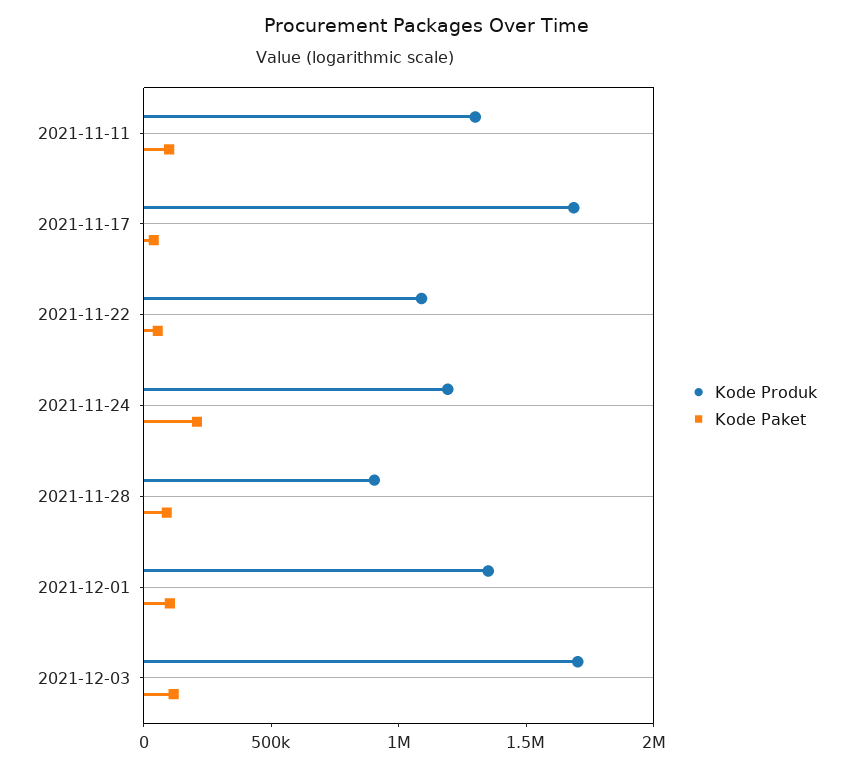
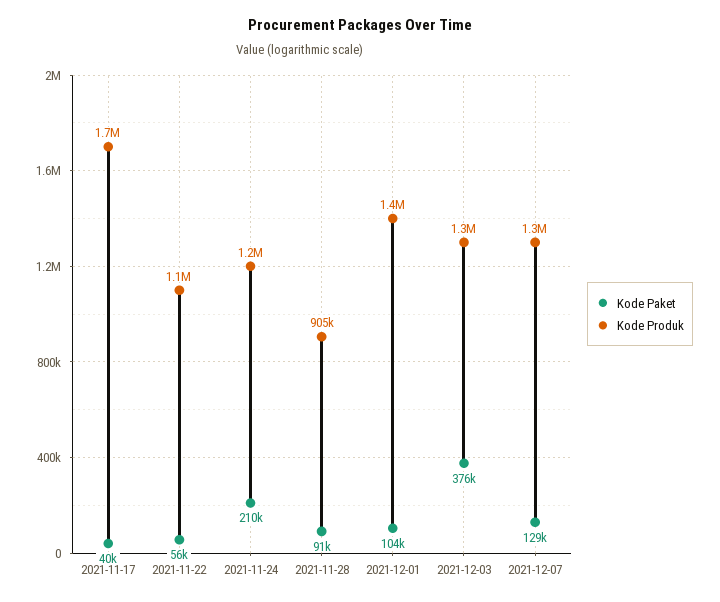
Kode Produk, 2021-11-11: 1300000 -> none
Kode Paket, 2021-11-11: 100000 -> none
Kode Produk, 2021-12-03: 1700000 -> 1300000
Kode Paket, 2021-12-03: 100000 -> 376000
Kode Paket, 2021-12-07: none -> 129000
Kode Produk, 2021-12-07: none -> 1300000

